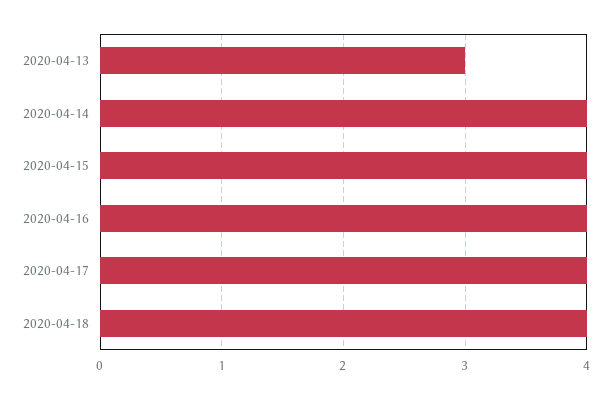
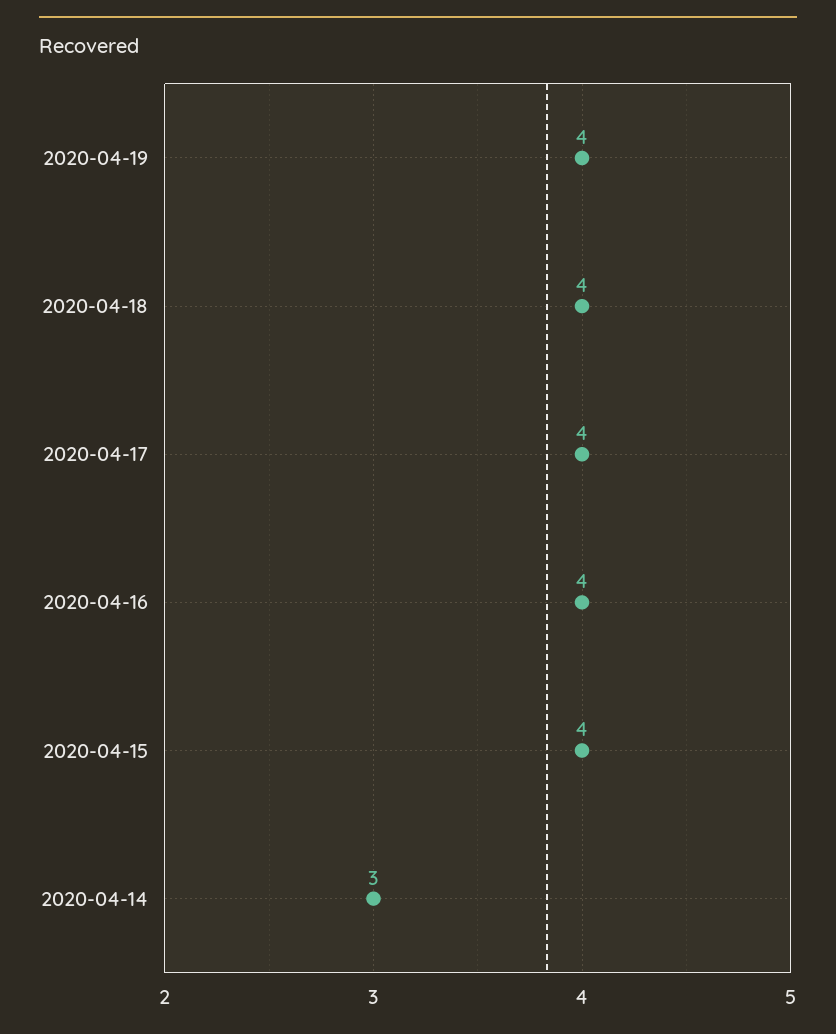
2020-04-13: 3 -> none
2020-04-14: 4 -> 3
2020-04-19: none -> 4

